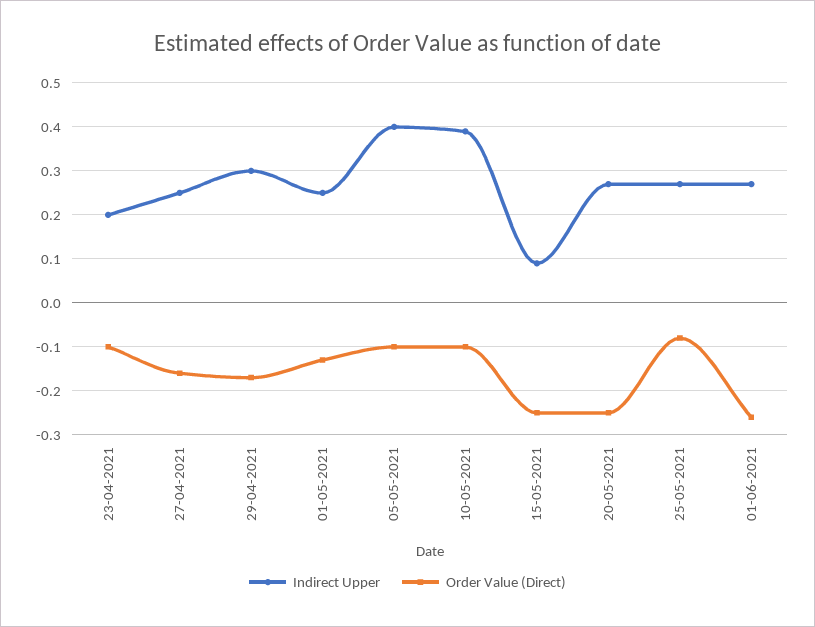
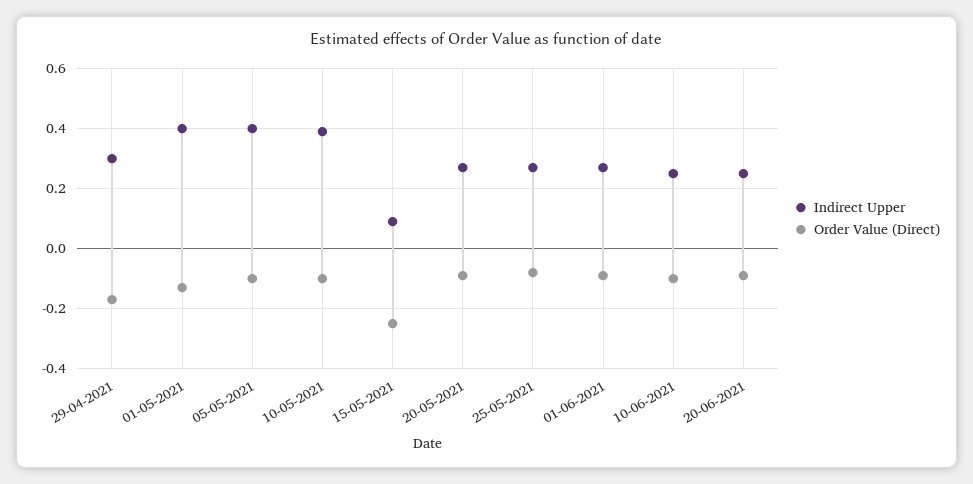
Indirect Upper, 23-04-2021: 0.2 -> none
Order Value (Direct), 23-04-2021: -0.1 -> none
Indirect Upper, 27-04-2021: 0.25 -> none
Order Value (Direct), 27-04-2021: -0.15 -> none
Indirect Upper, 01-05-2021: 0.25 -> 0.4
Order Value (Direct), 20-05-2021: -0.25 -> -0.1
Order Value (Direct), 01-06-2021: -0.25 -> -0.1
Indirect Upper, 10-06-2021: none -> 0.25
Order Value (Direct), 10-06-2021: none -> -0.1
Indirect Upper, 20-06-2021: none -> 0.25
Order Value (Direct), 20-06-2021: none -> -0.1

